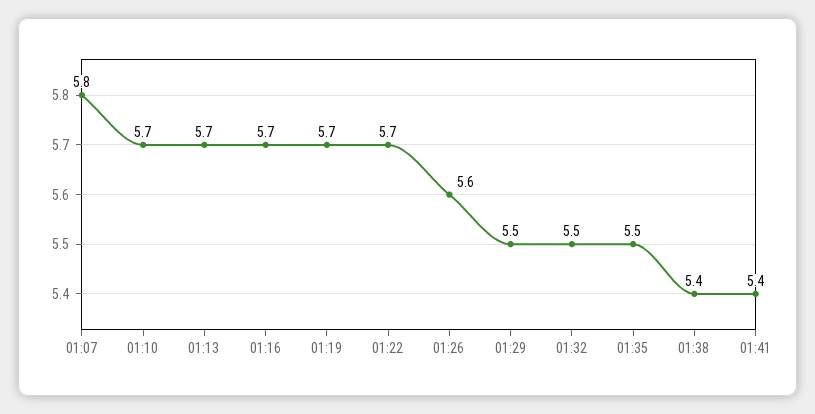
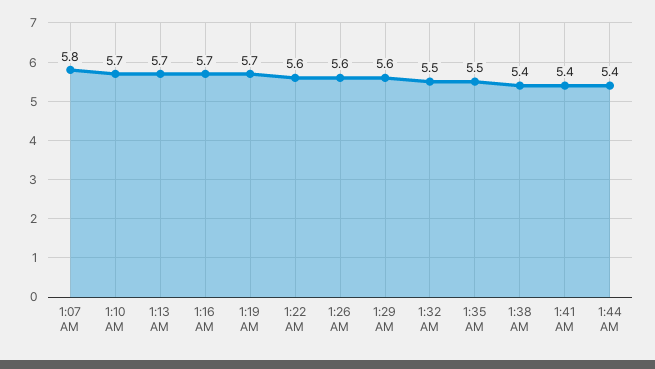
01:22: 5.7 -> 5.6
01:29: 5.5 -> 5.6
1:44 AM: none -> 5.4

